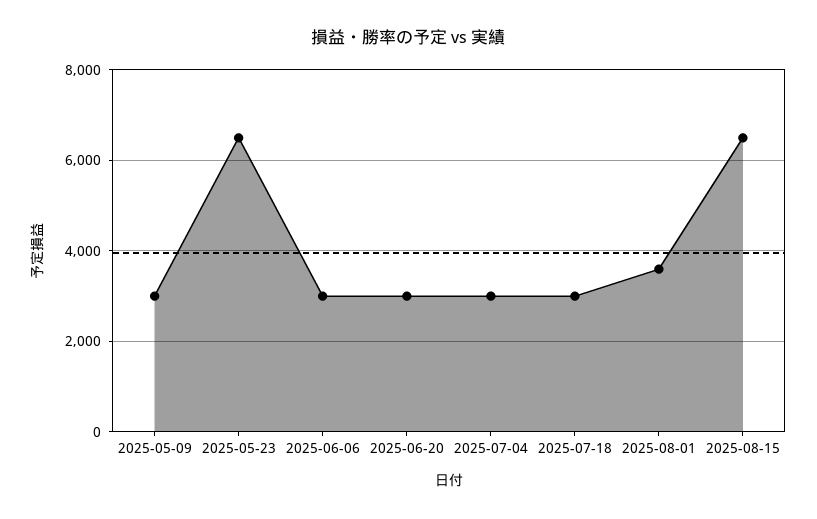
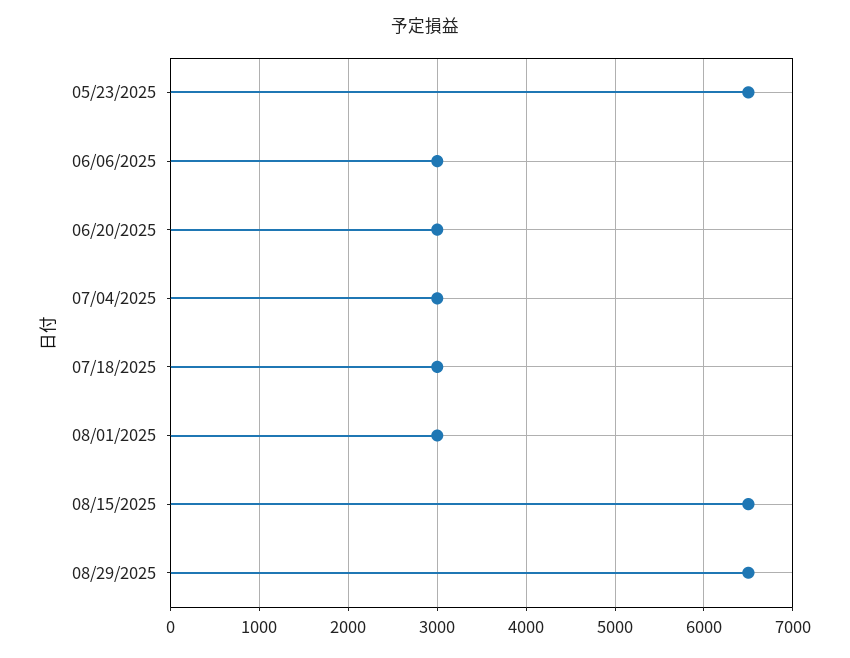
2025-05-09: 3000 -> none
2025-08-01: 3600 -> 3000
08/29/2025: none -> 6500

